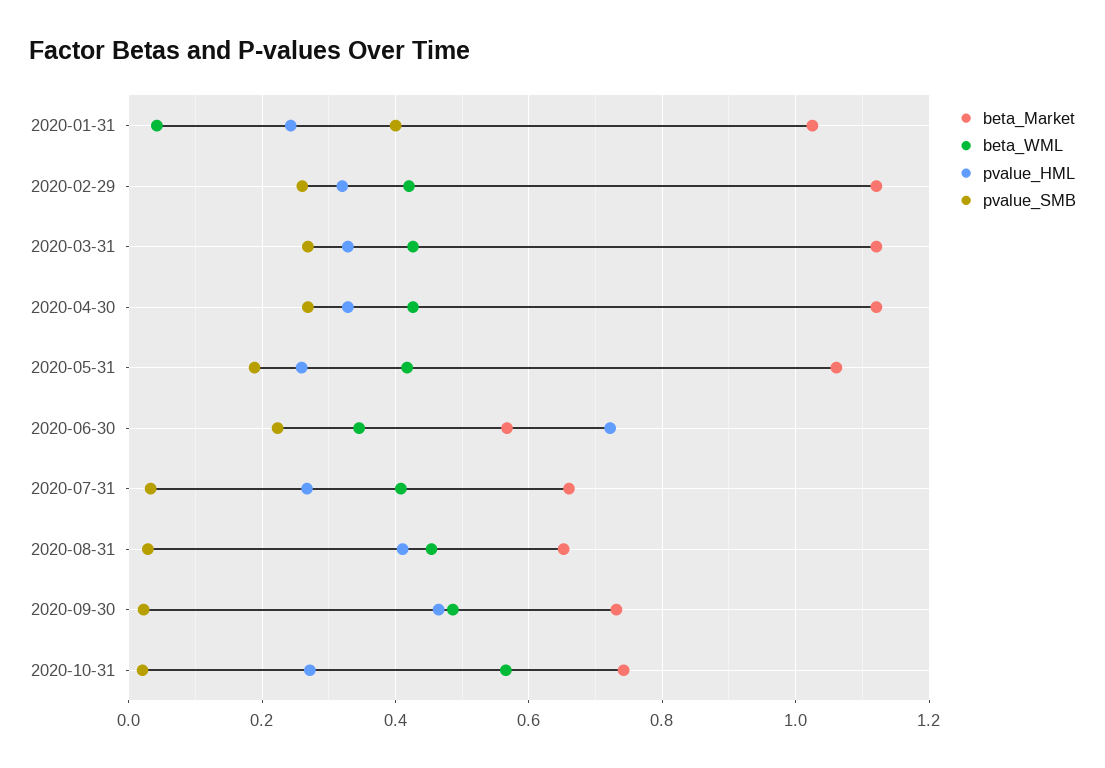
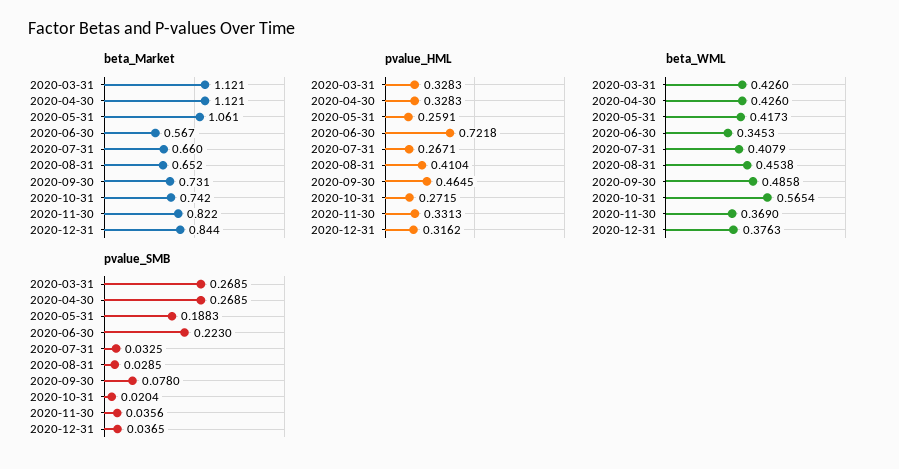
beta_Market, 2020-01-31: 1.02 -> none
beta_WML, 2020-01-31: 0.04 -> none
pvalue_HML, 2020-01-31: 0.24 -> none
pvalue_SMB, 2020-01-31: 0.4 -> none
beta_Market, 2020-02-29: 1.12 -> none
beta_WML, 2020-02-29: 0.42 -> none
pvalue_HML, 2020-02-29: 0.32 -> none
pvalue_SMB, 2020-02-29: 0.26 -> none
pvalue_SMB, 2020-09-30: 0.02 -> 0.078
beta_Market, 2020-11-30: none -> 0.822
beta_Market, 2020-12-31: none -> 0.844
pvalue_HML, 2020-11-30: none -> 0.3313
pvalue_HML, 2020-12-31: none -> 0.3162
beta_WML, 2020-11-30: none -> 0.369
beta_WML, 2020-12-31: none -> 0.3763
pvalue_SMB, 2020-11-30: none -> 0.0356
pvalue_SMB, 2020-12-31: none -> 0.0365

